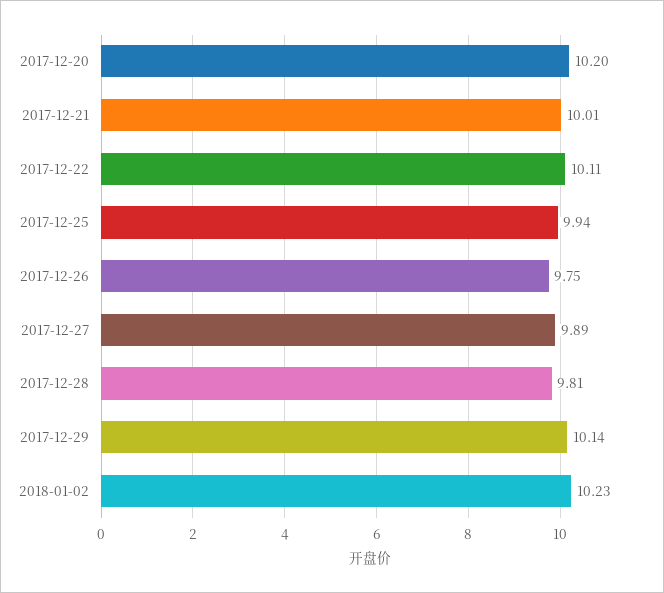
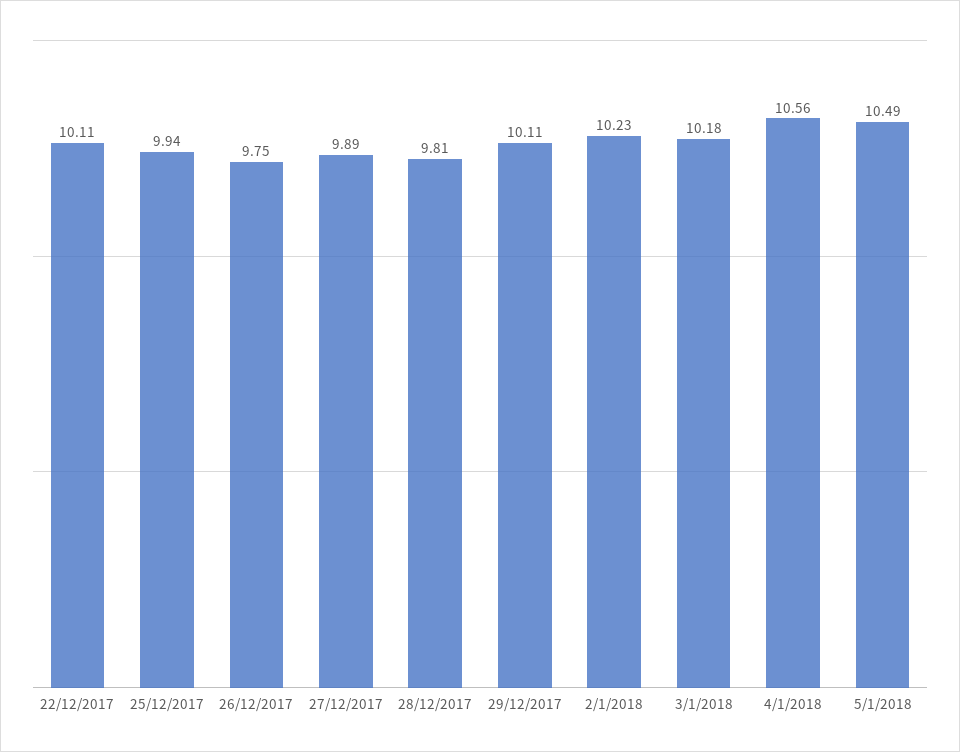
2017-12-20: 10.2 -> none
2017-12-21: 10.01 -> none
2017-12-29: 10.14 -> 10.11
3/1/2018: none -> 10.18
4/1/2018: none -> 10.56
5/1/2018: none -> 10.49

